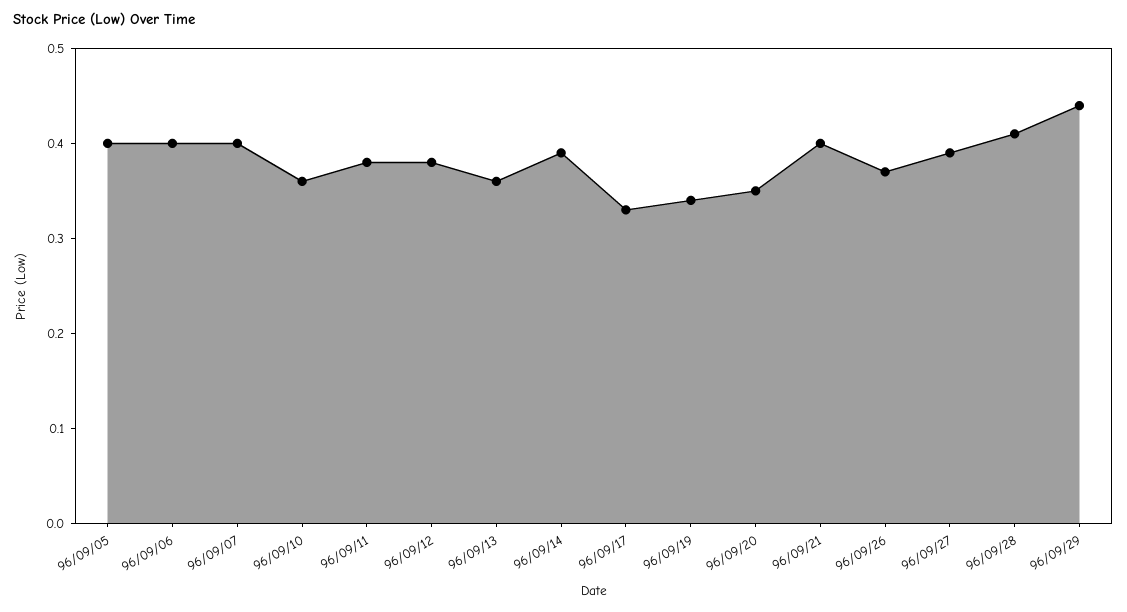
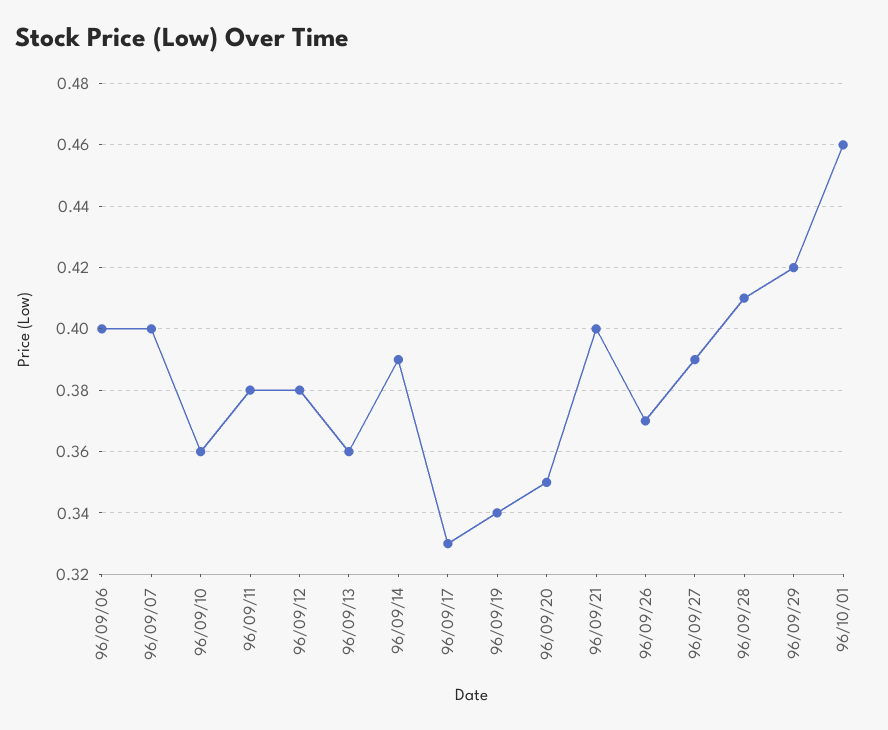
96/09/05: 0.4 -> none
96/09/29: 0.44 -> 0.42
96/10/01: none -> 0.46

